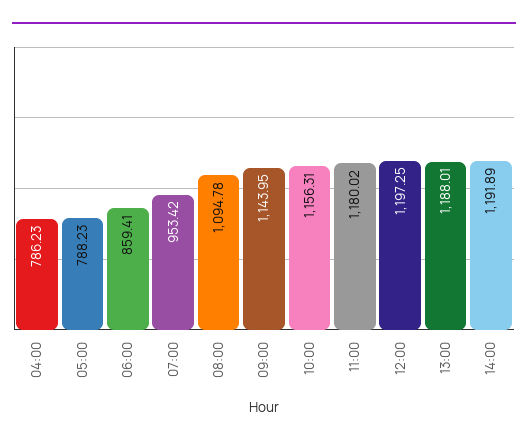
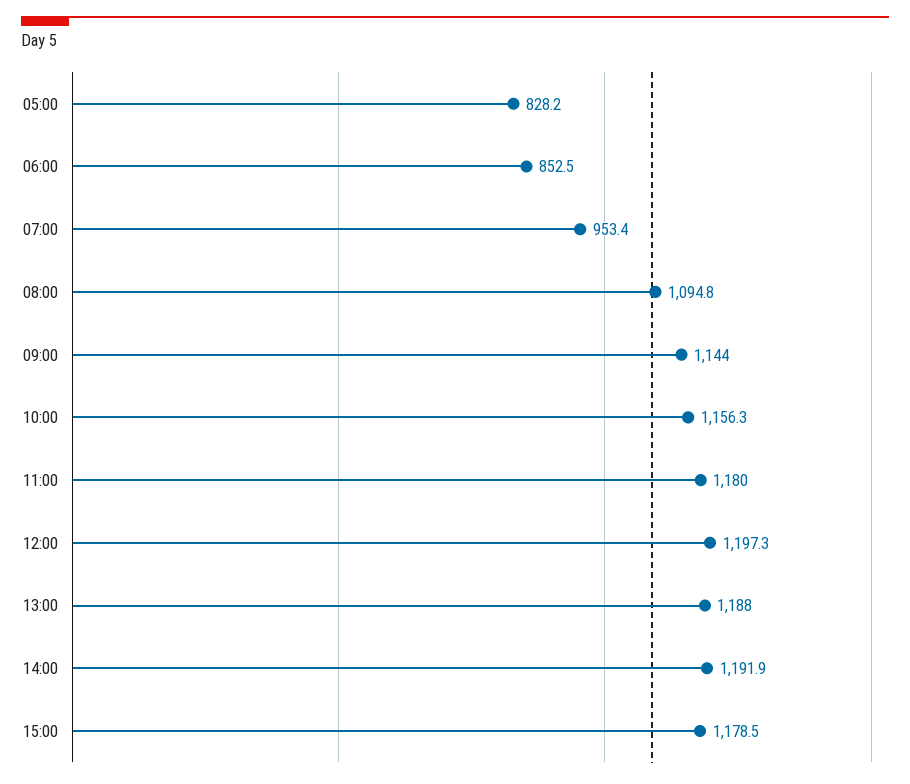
04:00: 786.23 -> none
05:00: 788.23 -> 828.2
06:00: 859.41 -> 852.5
15:00: none -> 1178.5

